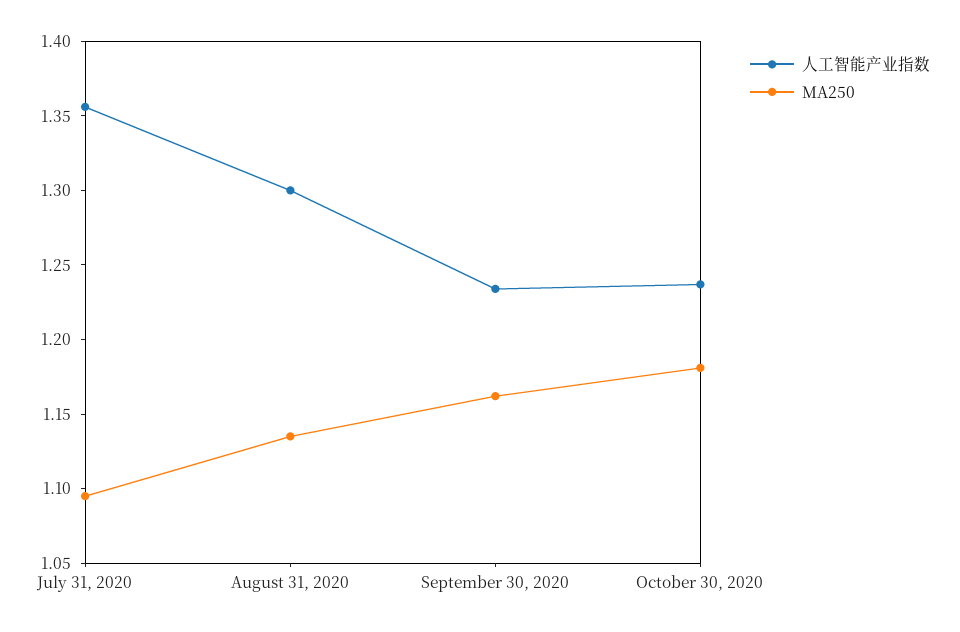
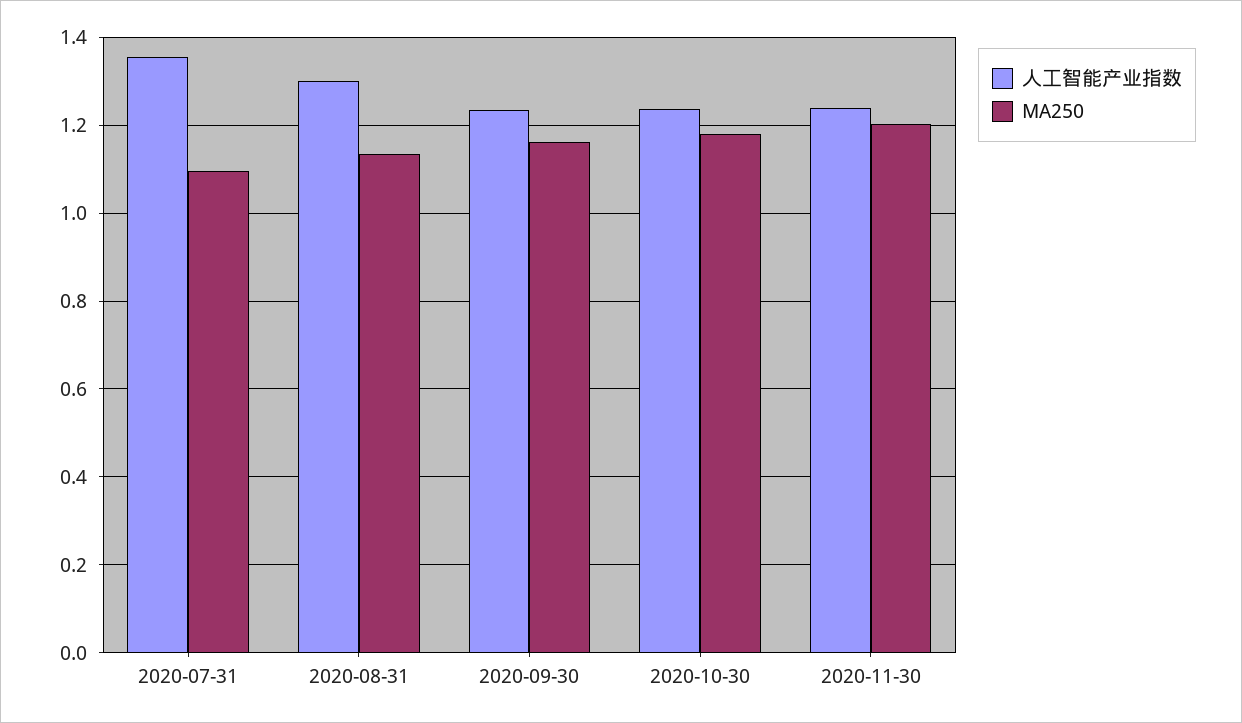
人工智能产业指数, 2020-11-30: none -> 1.24
MA250, 2020-11-30: none -> 1.2

